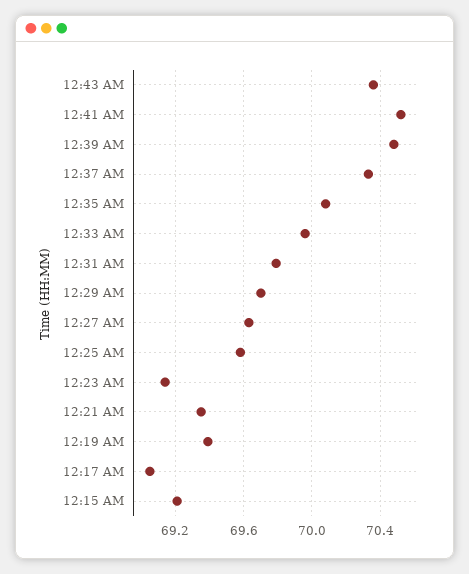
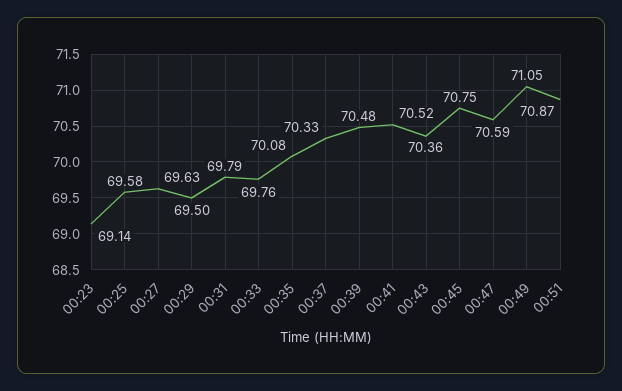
12:33 AM: 69.95 -> 69.76
12:29 AM: 69.7 -> 69.5
12:21 AM: 69.35 -> none
12:19 AM: 69.4 -> none
12:17 AM: 69.05 -> none
12:15 AM: 69.2 -> none
00:45: none -> 70.75
00:47: none -> 70.59
00:49: none -> 71.05
00:51: none -> 70.87

